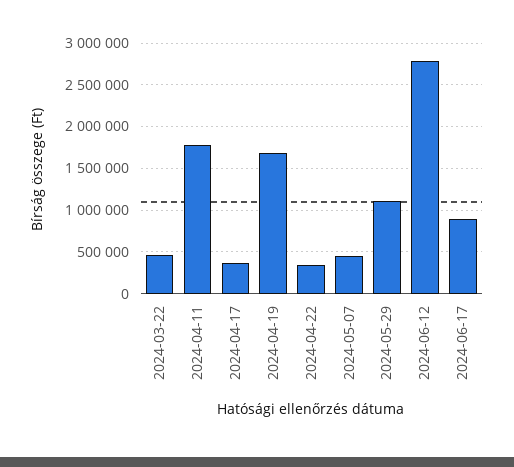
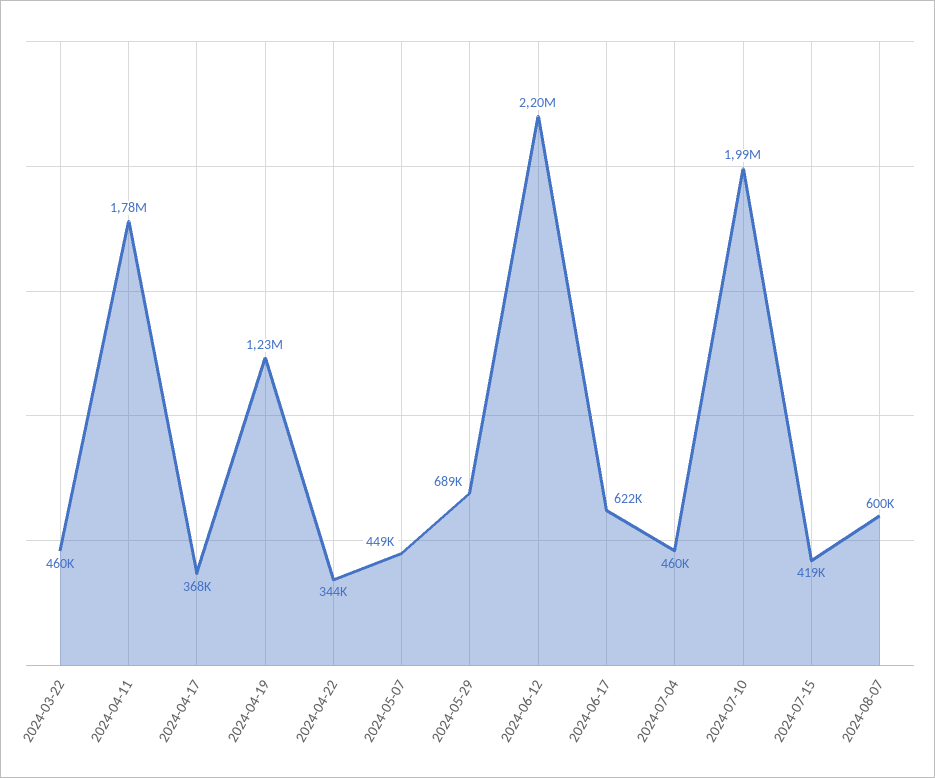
2024-04-19: 1700000 -> 1230000
2024-05-29: 1100000 -> 689000
2024-06-12: 2800000 -> 2200000
2024-06-17: 900000 -> 622000
2024-07-04: none -> 460000
2024-07-10: none -> 1990000
2024-07-15: none -> 419000
2024-08-07: none -> 600000

